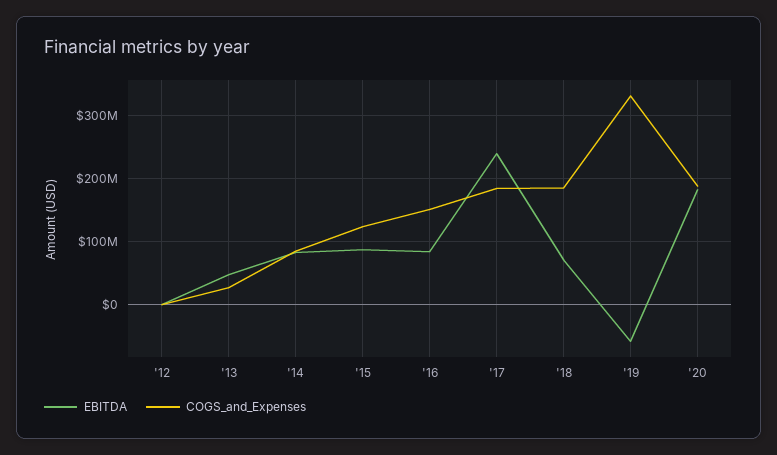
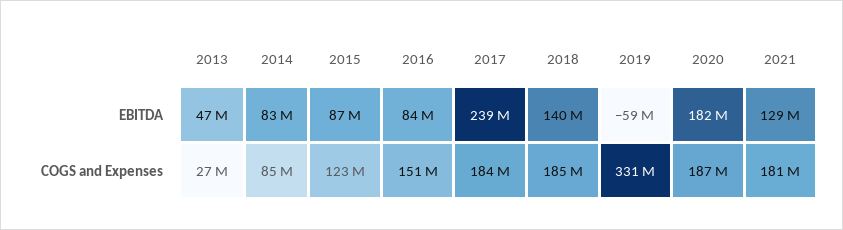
EBITDA, '12: 0 -> none
COGS_and_Expenses, '12: 0 -> none
EBITDA, '18: 70000000 -> 140000000
EBITDA, 2021: none -> 129000000
COGS_and_Expenses, 2021: none -> 181000000

